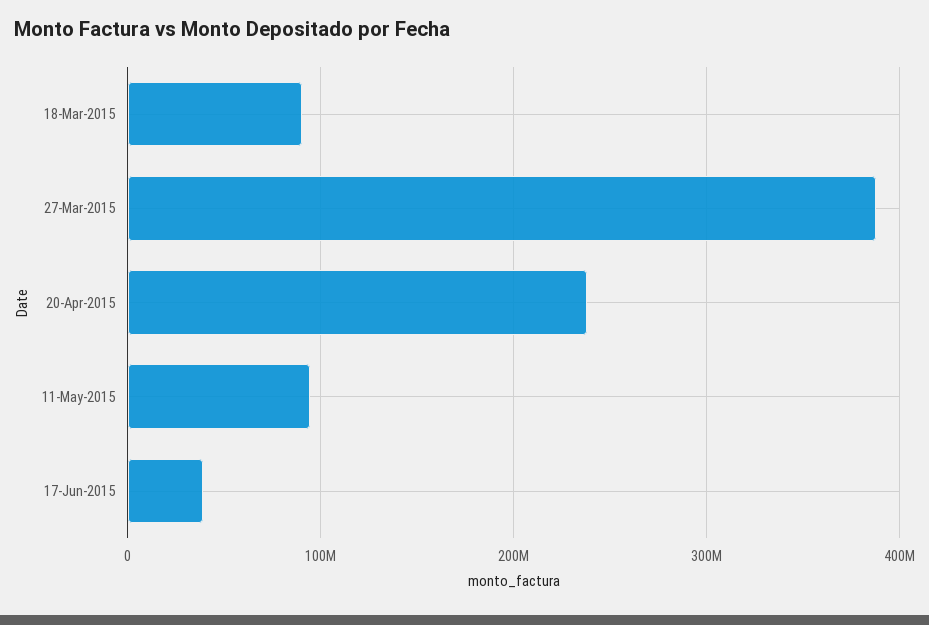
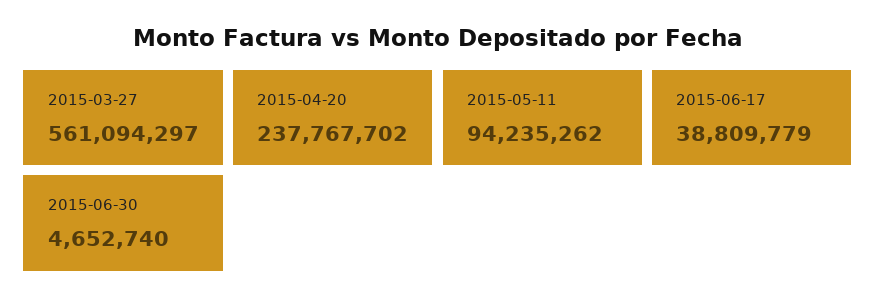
18-Mar-2015: 90000000 -> none
27-Mar-2015: 390000000 -> 561094297
2015-06-30: none -> 4652740

